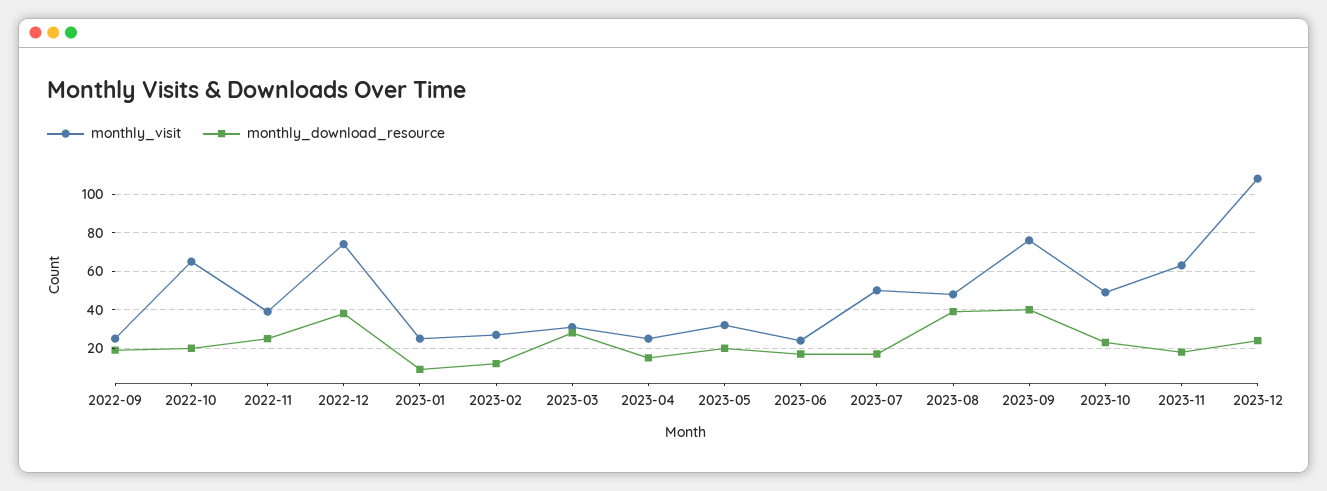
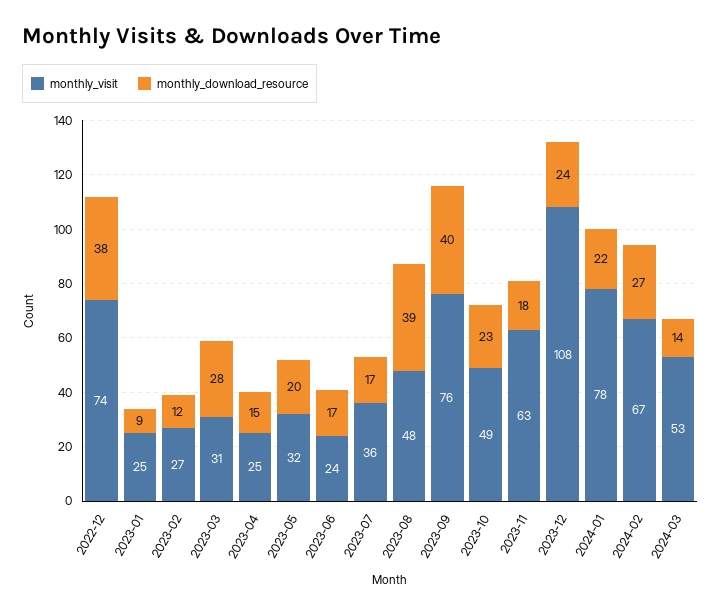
monthly_visit, 2022-09: 25 -> none
monthly_download_resource, 2022-09: 20 -> none
monthly_visit, 2022-10: 65 -> none
monthly_download_resource, 2022-10: 20 -> none
monthly_visit, 2022-11: 40 -> none
monthly_download_resource, 2022-11: 25 -> none
monthly_visit, 2023-07: 50 -> 36
monthly_visit, 2024-01: none -> 78
monthly_download_resource, 2024-01: none -> 22
monthly_visit, 2024-02: none -> 67
monthly_download_resource, 2024-02: none -> 27
monthly_visit, 2024-03: none -> 53
monthly_download_resource, 2024-03: none -> 14

